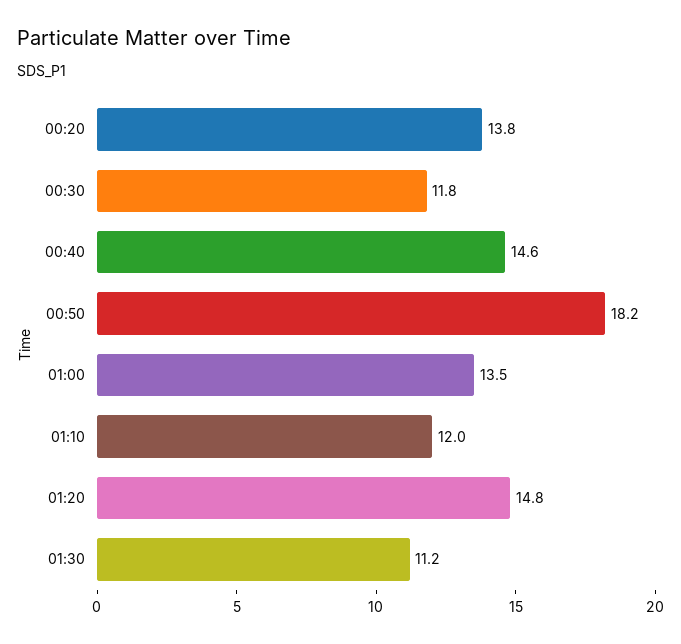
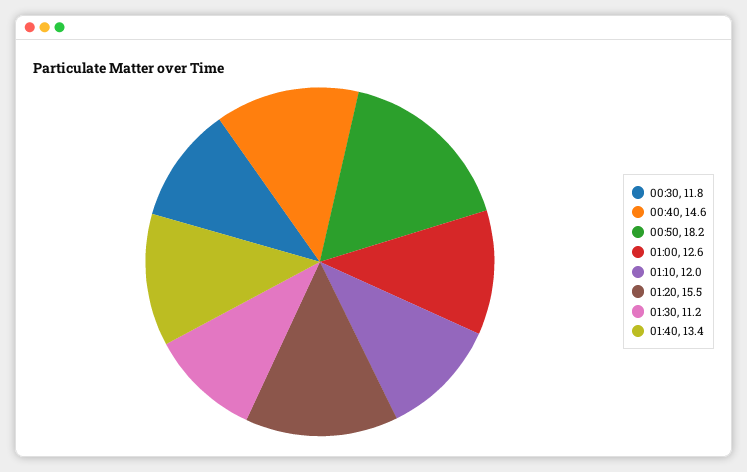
00:20: 13.8 -> none
01:00: 13.5 -> 12.6
01:20: 14.8 -> 15.5
01:40: none -> 13.4

